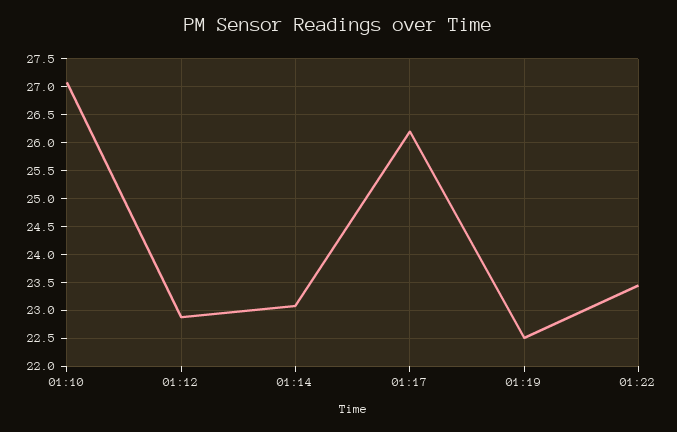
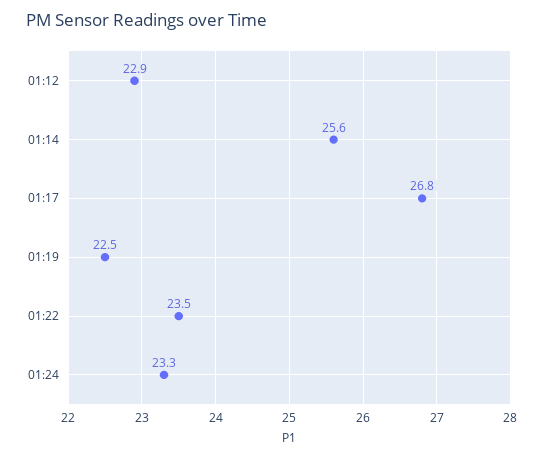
01:10: 27 -> none
01:14: 23 -> 25.6
01:17: 26.25 -> 26.8
01:24: none -> 23.3

